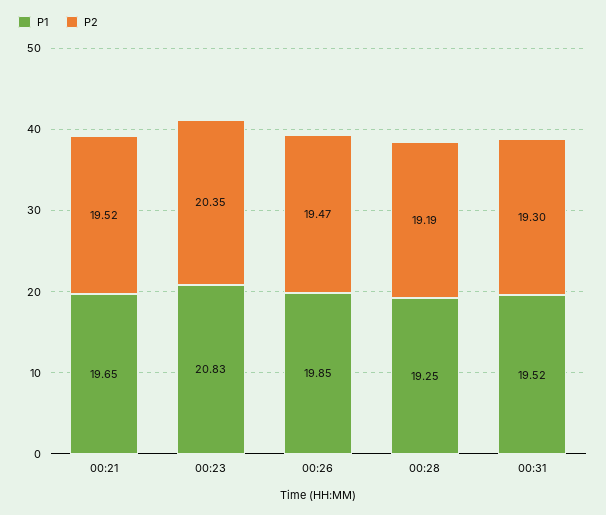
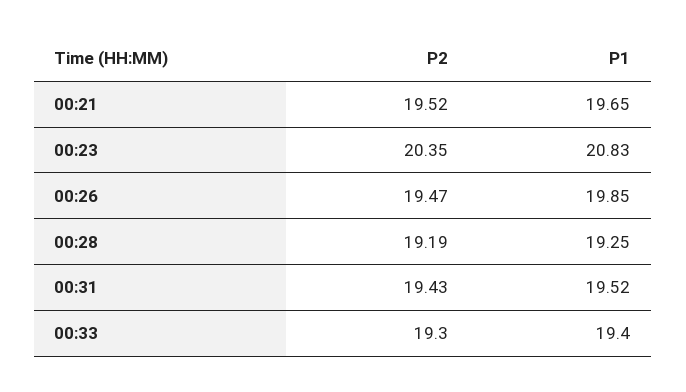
P2, 00:31: 19.3 -> 19.43
P2, 00:33: none -> 19.3
P1, 00:33: none -> 19.4

